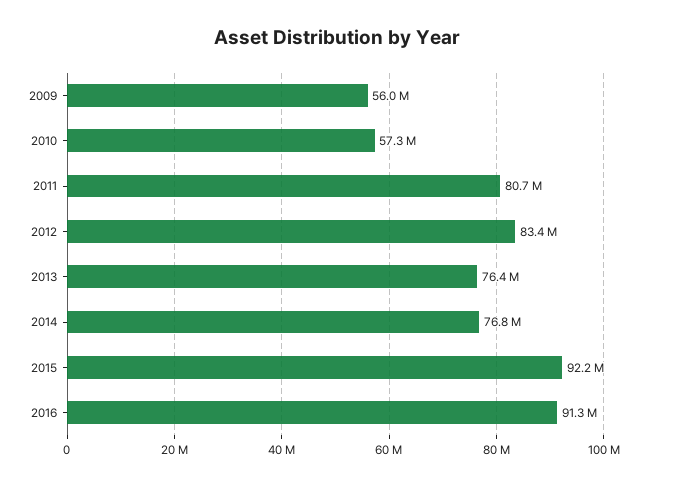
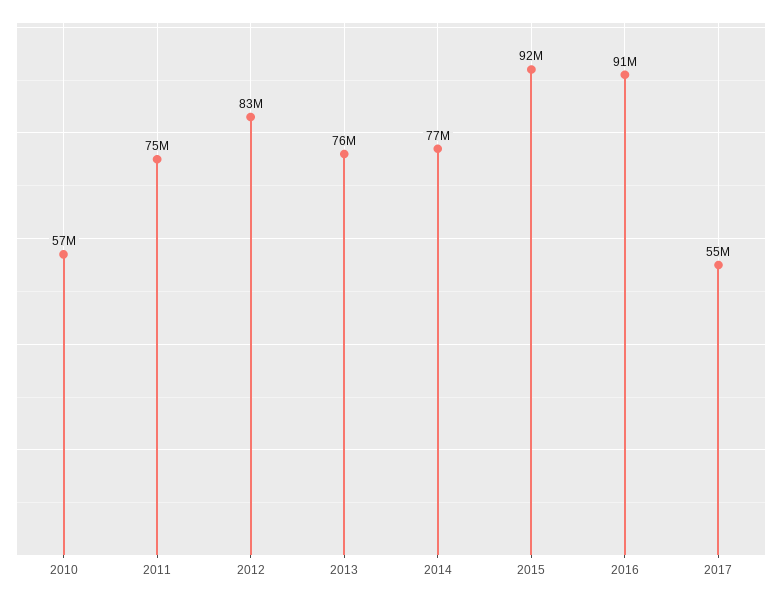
2009: 56000000 -> none
2011: 80700000 -> 75000000
2017: none -> 55000000

